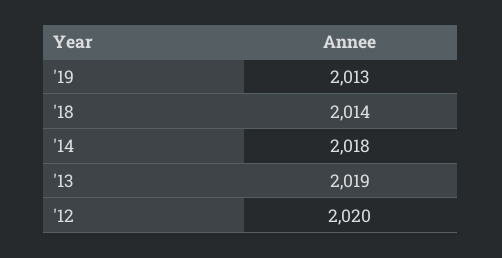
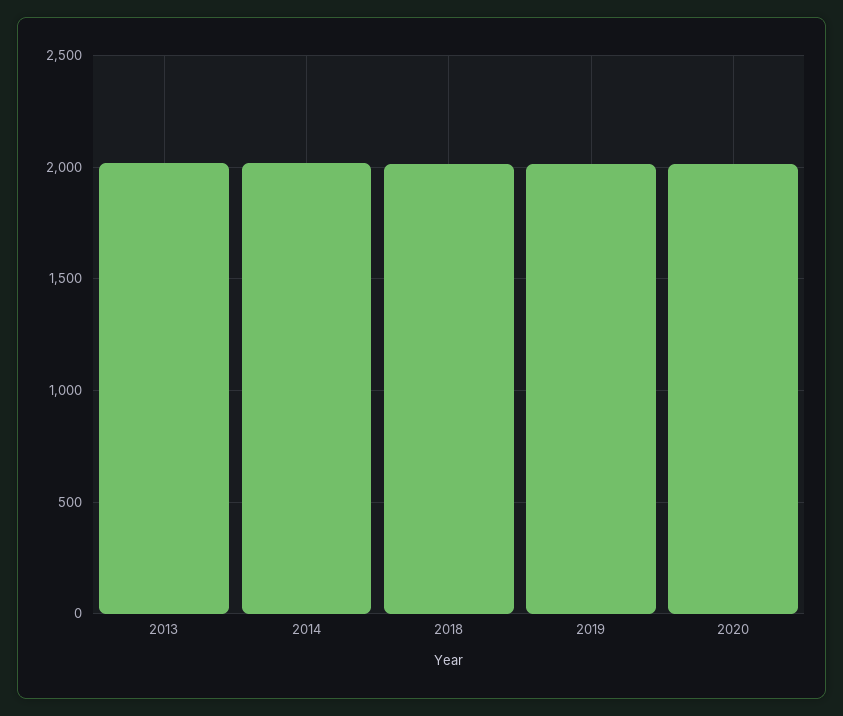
'12: 2020 -> none
2020: none -> 2000

